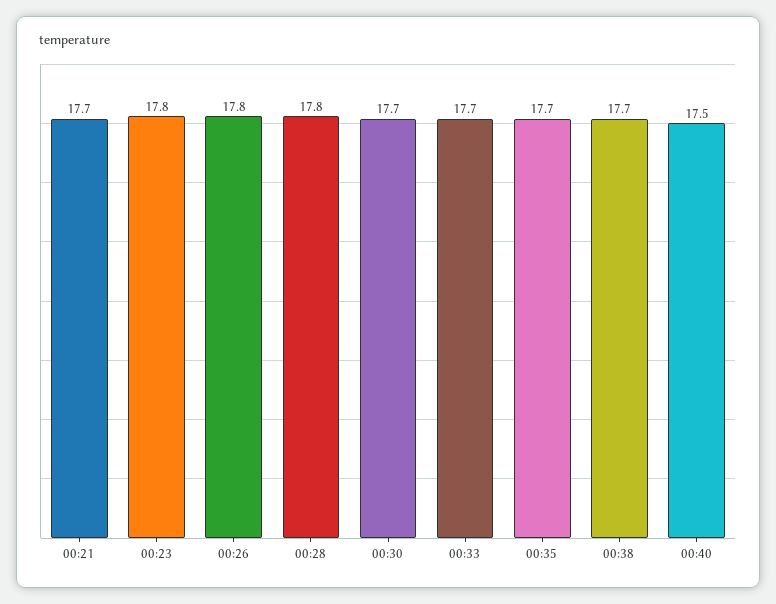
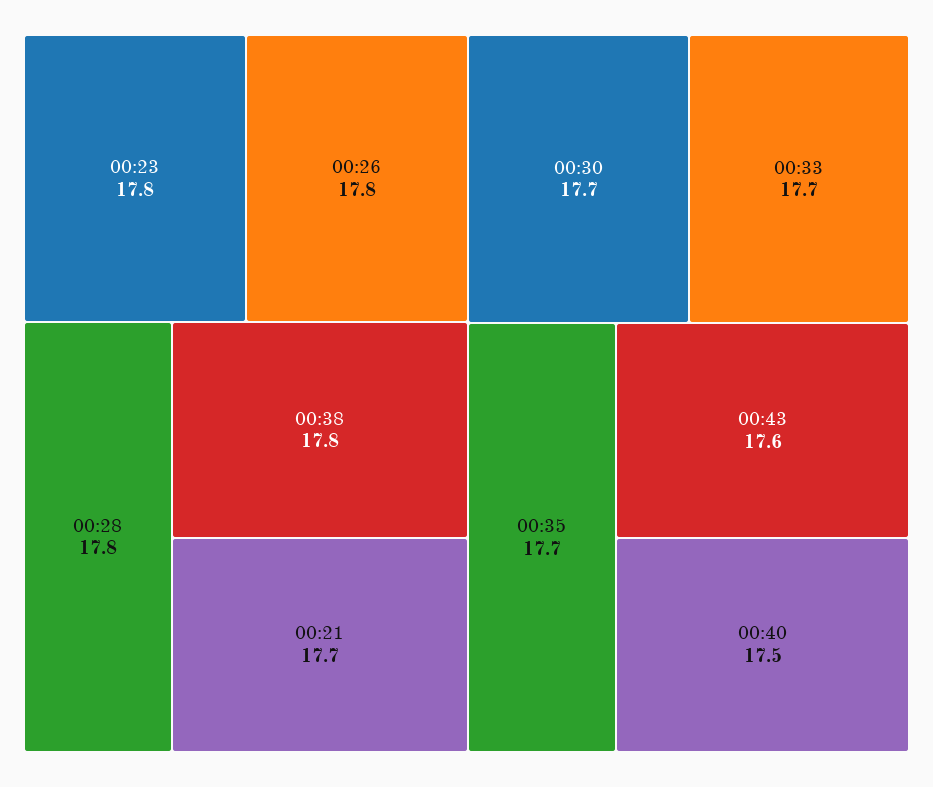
00:38: 17.7 -> 17.8
00:43: none -> 17.6

